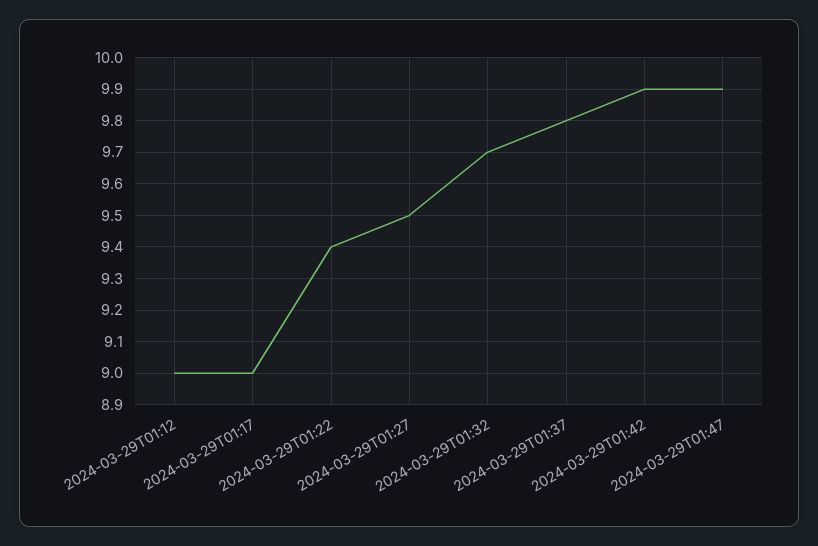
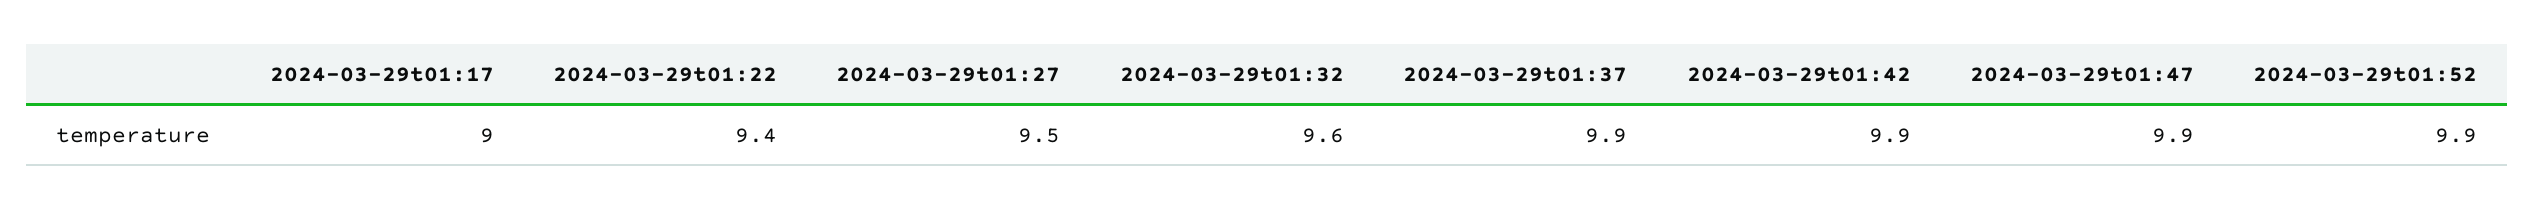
2024-03-29T01:12: 9 -> none
2024-03-29T01:32: 9.7 -> 9.6
2024-03-29T01:37: 9.8 -> 9.9
2024-03-29t01:52: none -> 9.9

